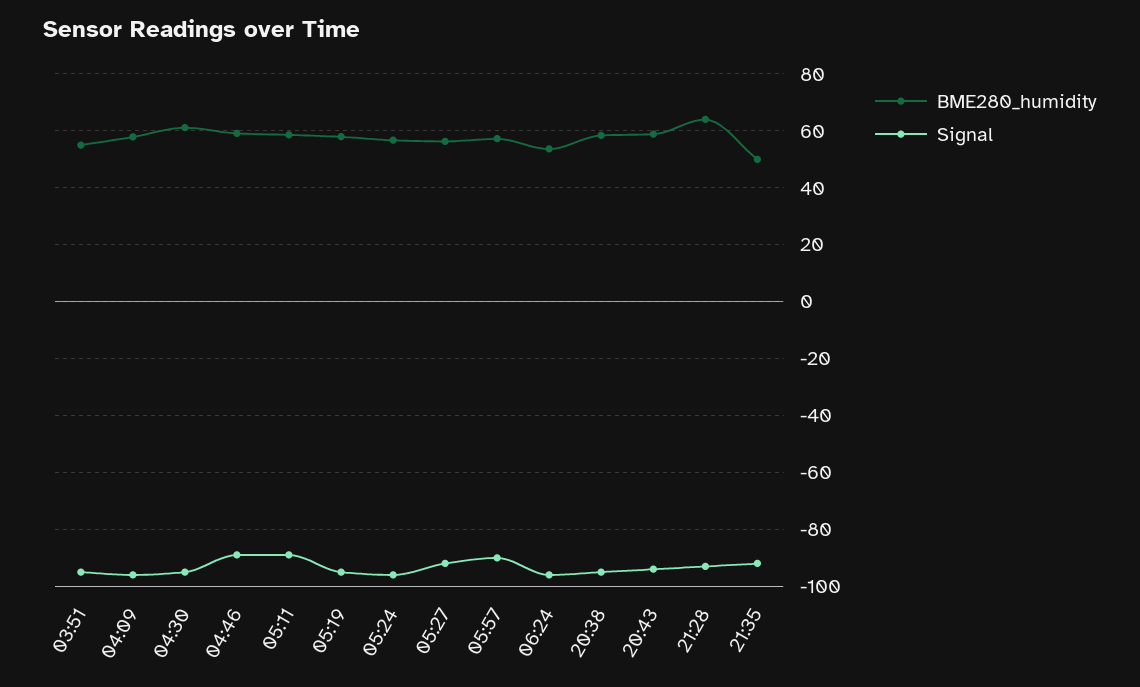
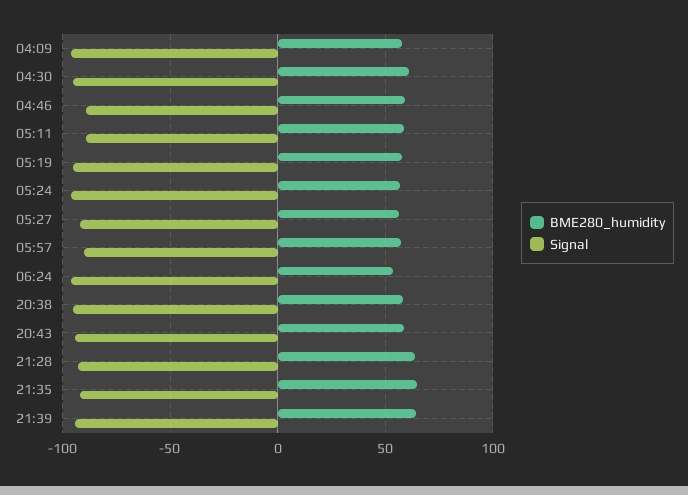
BME280_humidity, 03:51: 55 -> none
Signal, 03:51: -95 -> none
BME280_humidity, 21:35: 50 -> 65
BME280_humidity, 21:39: none -> 65
Signal, 21:39: none -> -95

